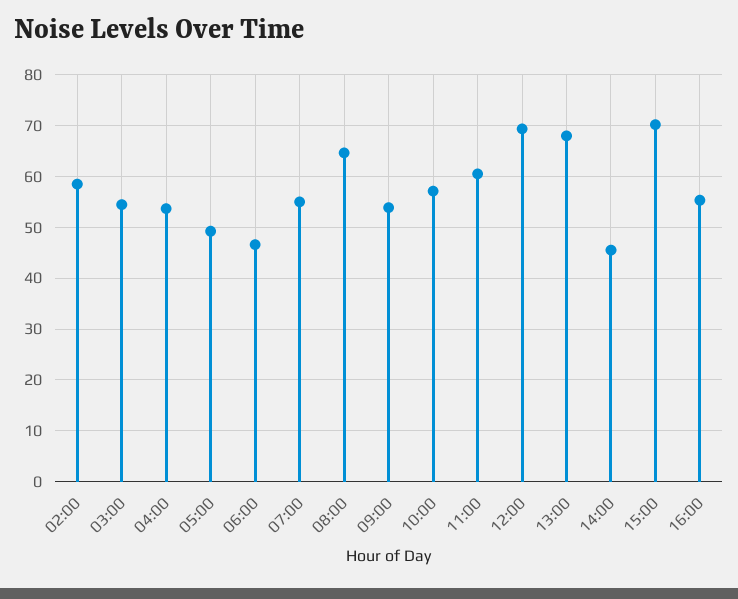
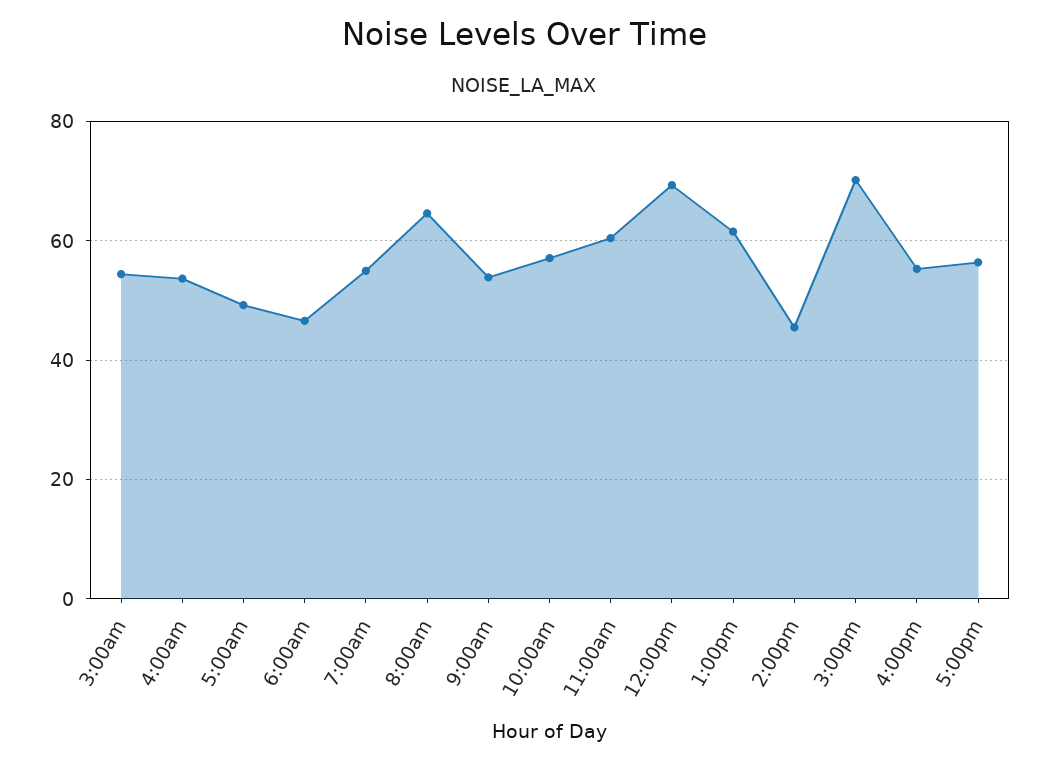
02:00: 58 -> none
13:00: 68 -> 62
5:00pm: none -> 56

